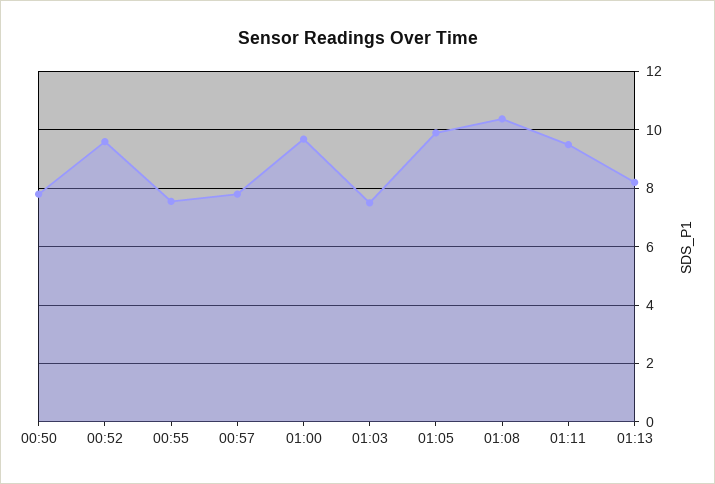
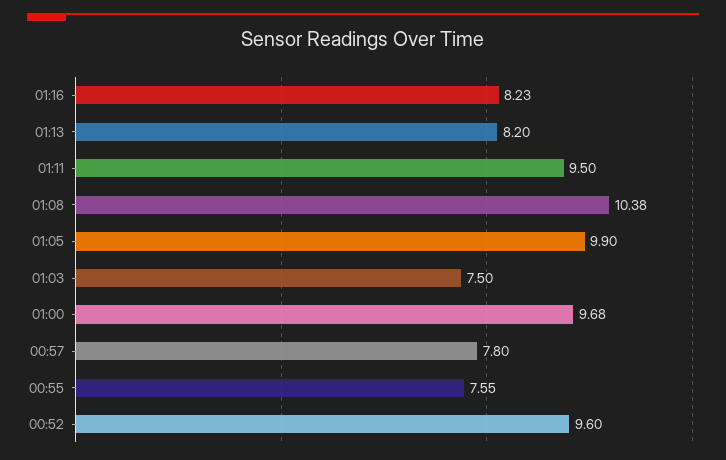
00:50: 7.75 -> none
01:16: none -> 8.23

